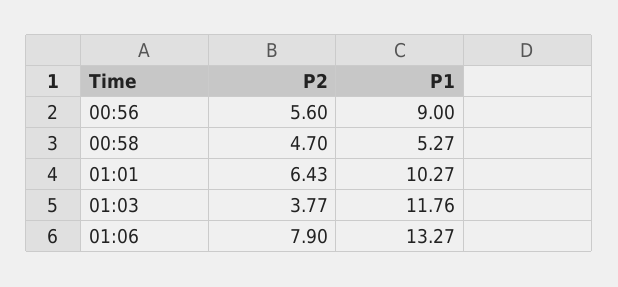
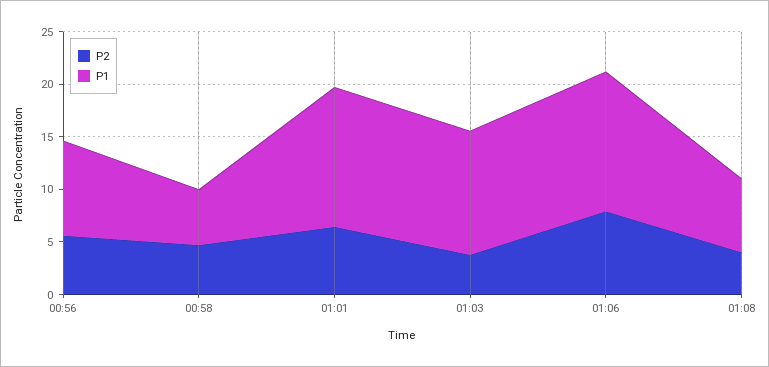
P1, 01:01: 10.27 -> 13
P2, 01:08: none -> 4
P1, 01:08: none -> 7

